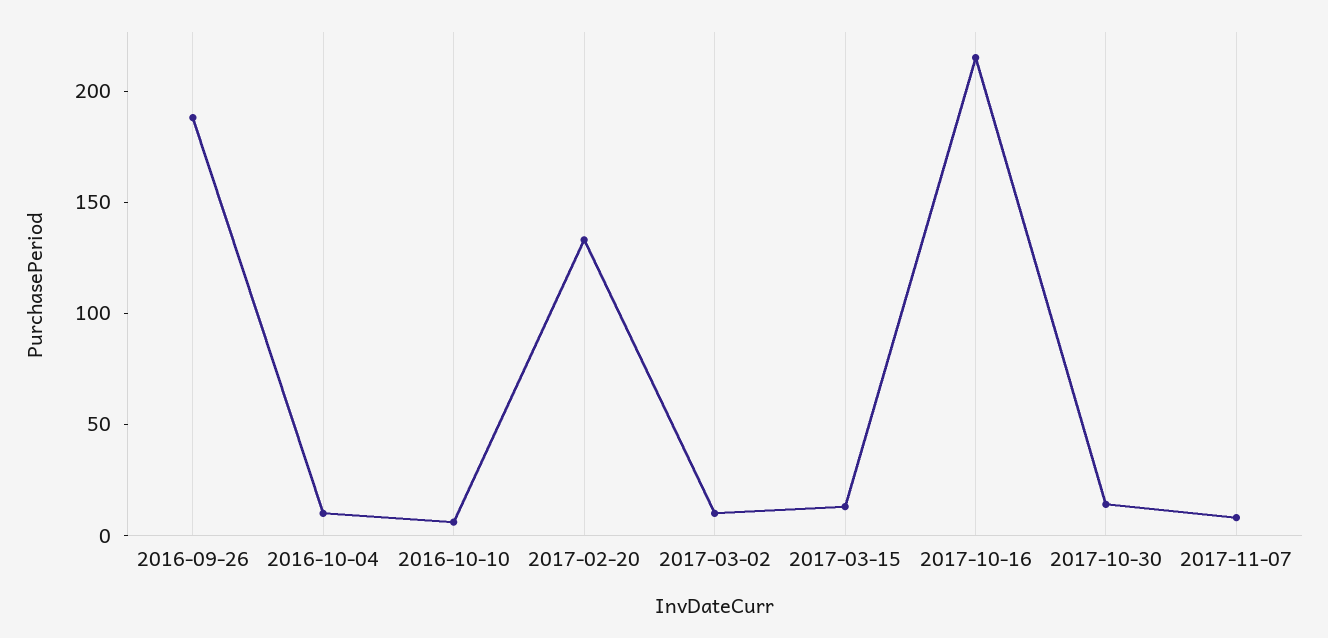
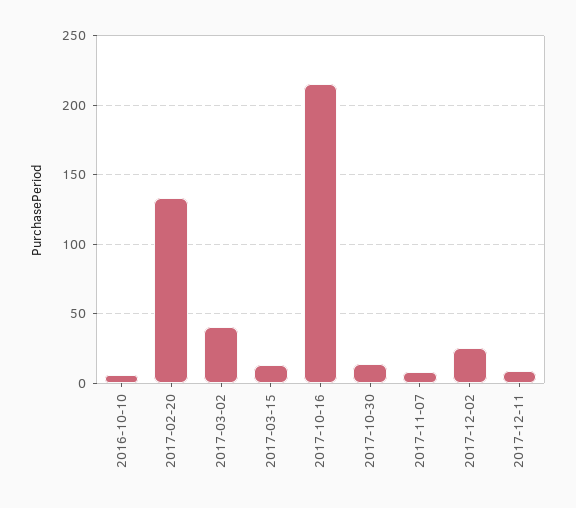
2016-09-26: 190 -> none
2016-10-04: 10 -> none
2017-03-02: 10 -> 40
2017-12-02: none -> 25
2017-12-11: none -> 10

